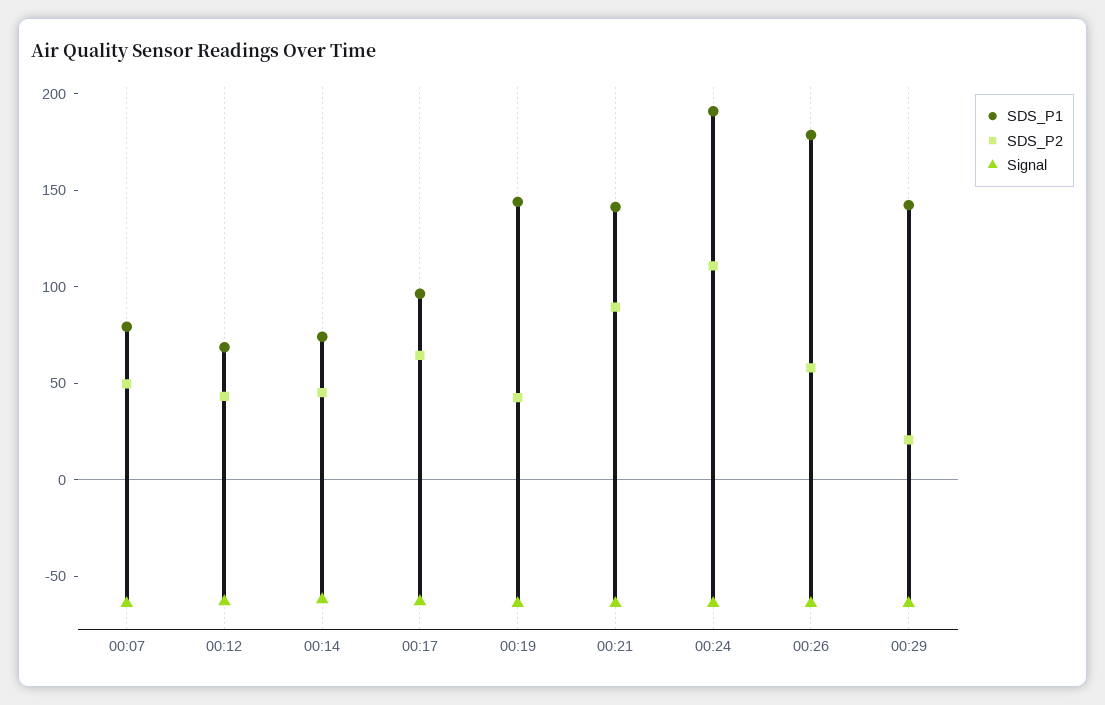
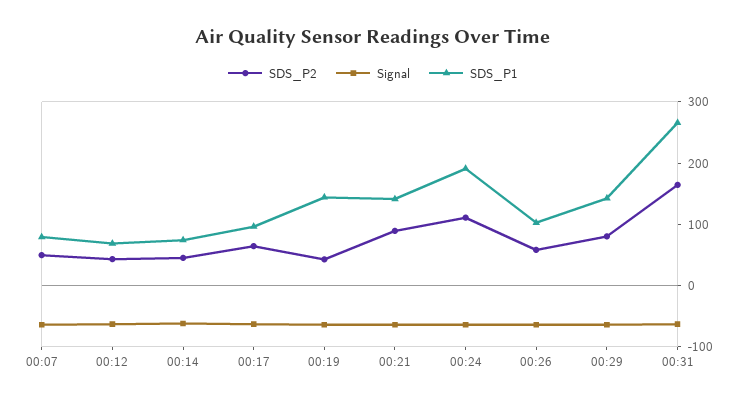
SDS_P1, 00:26: 180 -> 100
SDS_P2, 00:29: 20 -> 80
SDS_P2, 00:31: none -> 160
Signal, 00:31: none -> -60
SDS_P1, 00:31: none -> 260

